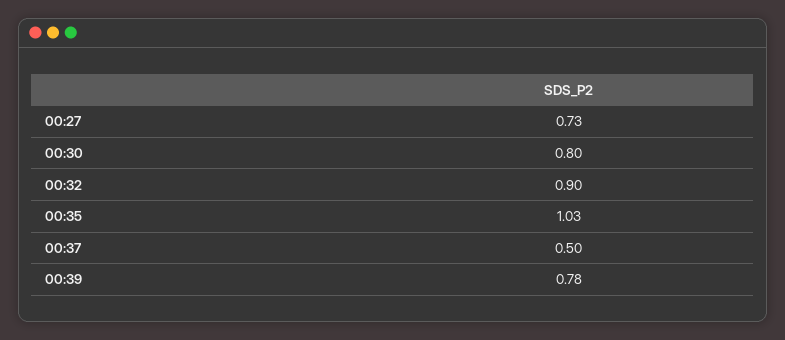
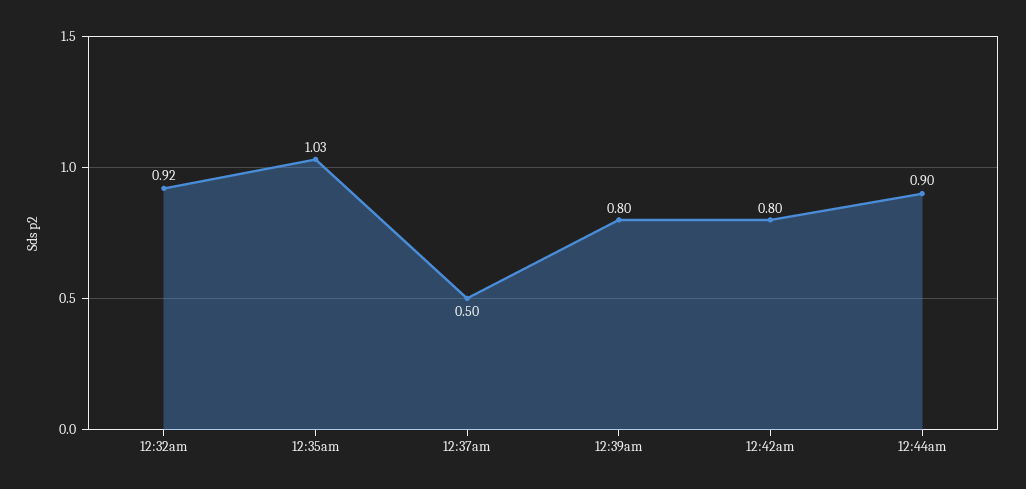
00:27: 0.73 -> none
00:30: 0.8 -> none
00:32: 0.9 -> 0.92
00:39: 0.78 -> 0.8
12:42am: none -> 0.8
12:44am: none -> 0.9

